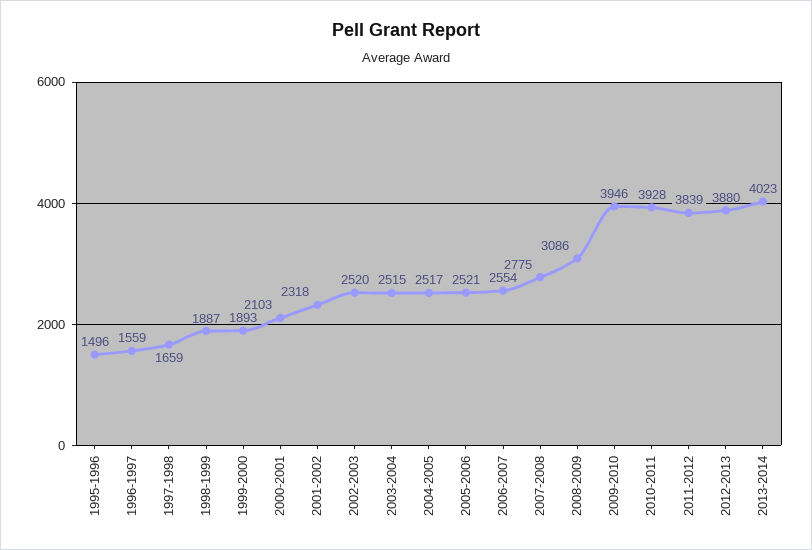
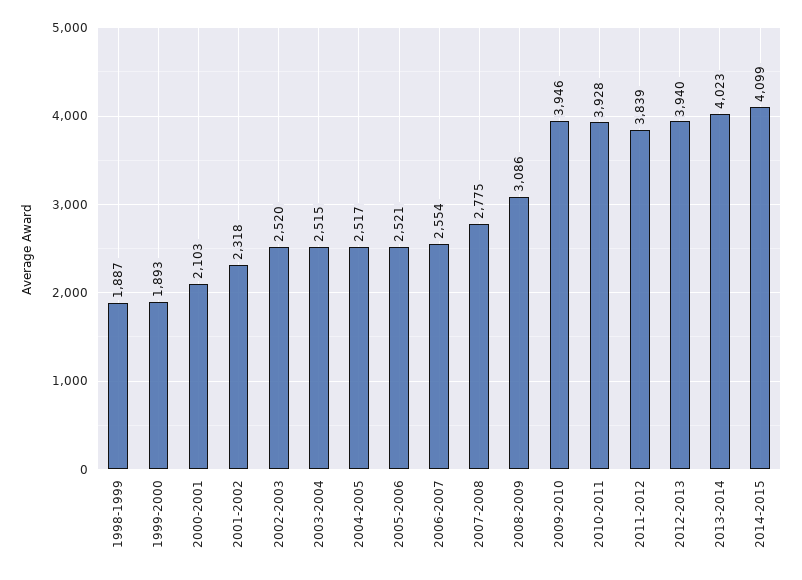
1995-1996: 1496 -> none
1996-1997: 1559 -> none
1997-1998: 1659 -> none
2012-2013: 3880 -> 3940
2014-2015: none -> 4099

